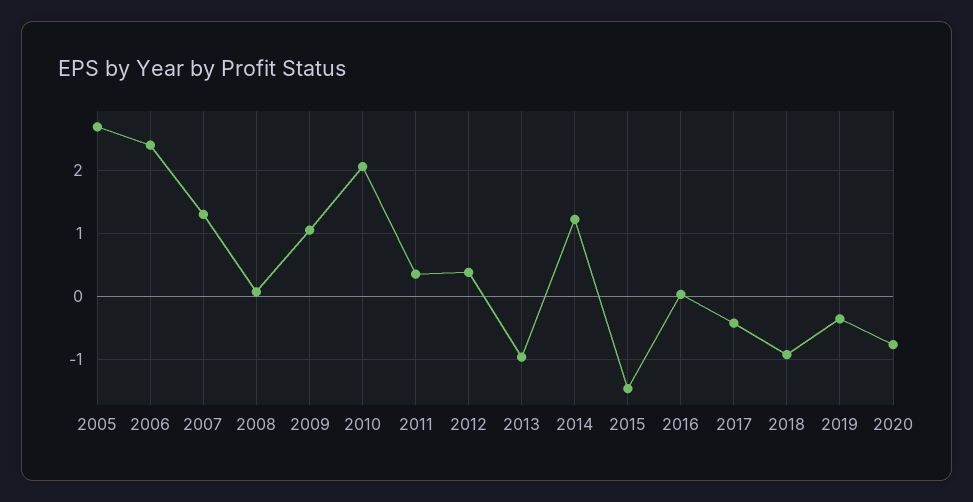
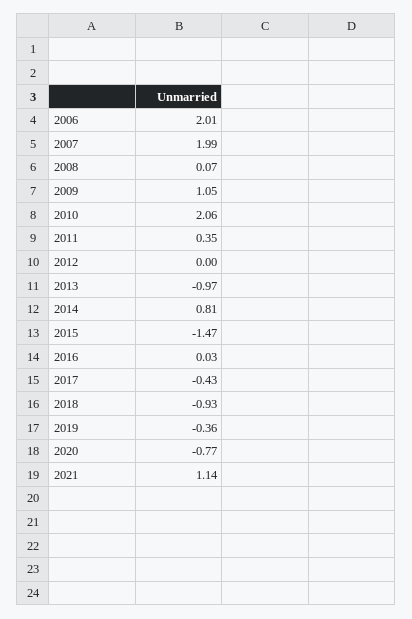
2005: 2.7 -> none
2006: 2.4 -> 2.01
2007: 1.3 -> 1.99
2012: 0.4 -> 0
2014: 1.2 -> 0.81
2021: none -> 1.14

